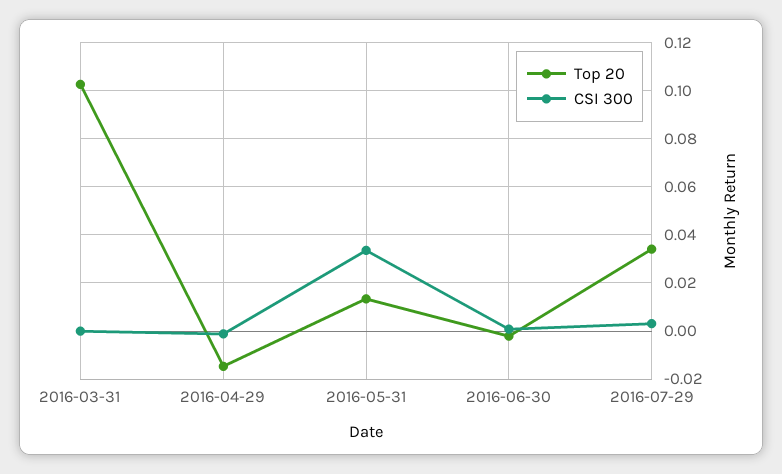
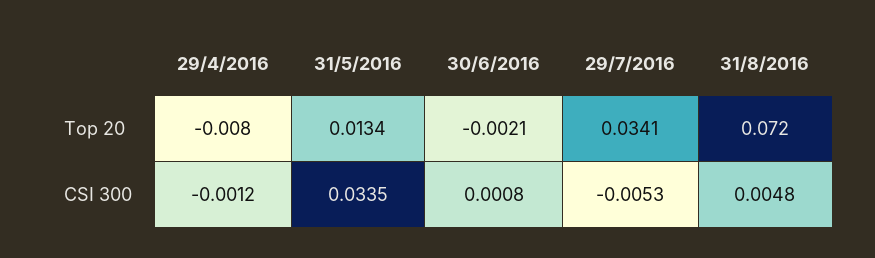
Top 20, 2016-03-31: 0.1025 -> none
CSI 300, 2016-03-31: 0 -> none
Top 20, 2016-04-29: -0.015 -> -0.008
CSI 300, 2016-07-29: 0.0025 -> -0.0053
Top 20, 31/8/2016: none -> 0.072
CSI 300, 31/8/2016: none -> 0.0048

